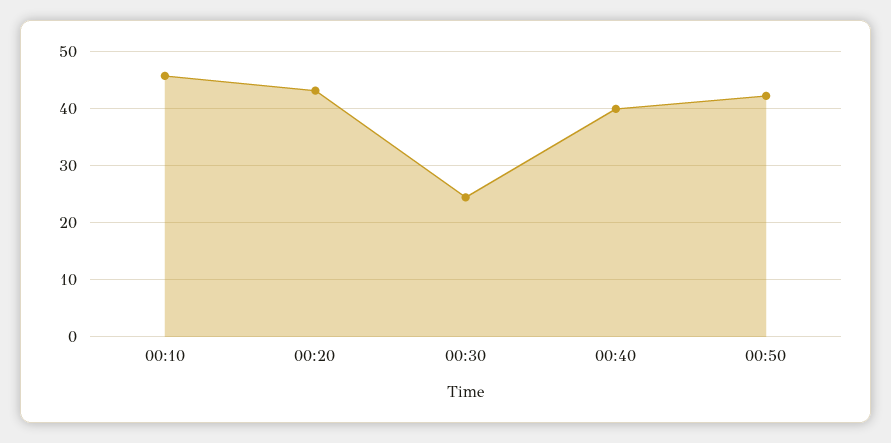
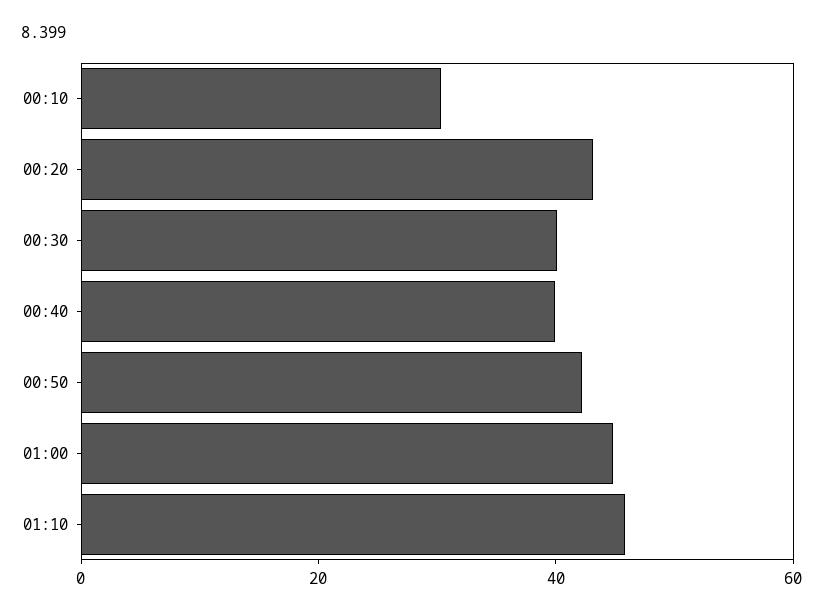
00:10: 46 -> 30
00:30: 24 -> 40
01:00: none -> 45
01:10: none -> 45

